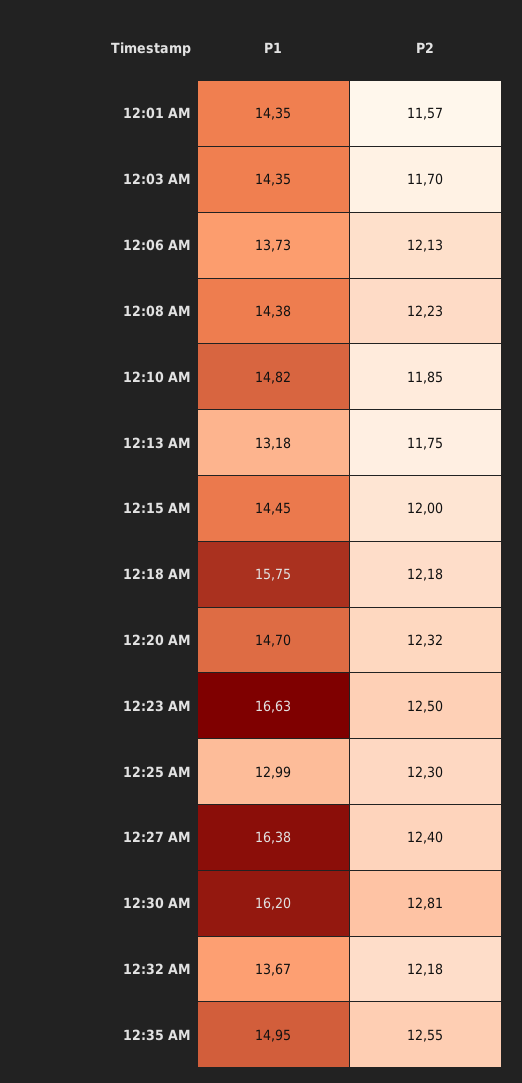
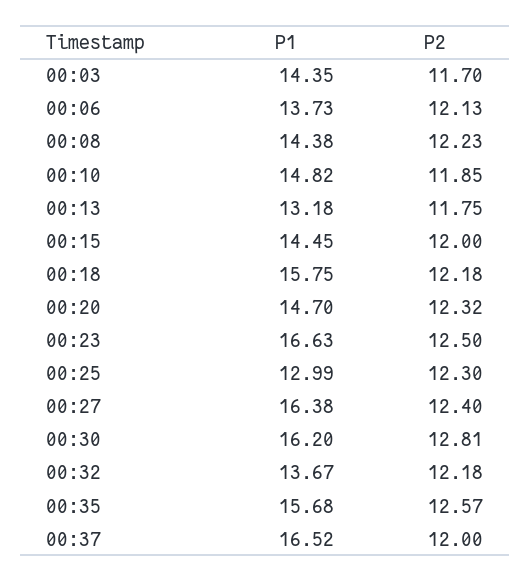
P1, 12:01 AM: 14.35 -> none
P2, 12:01 AM: 11.57 -> none
P1, 12:35 AM: 14.95 -> 15.68
P2, 12:35 AM: 12.55 -> 12.57
P1, 00:37: none -> 16.52
P2, 00:37: none -> 12

